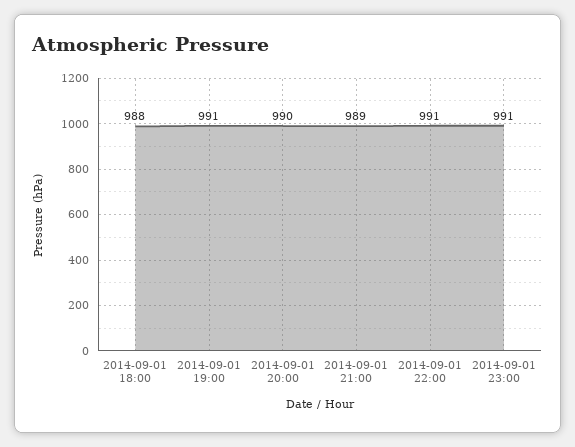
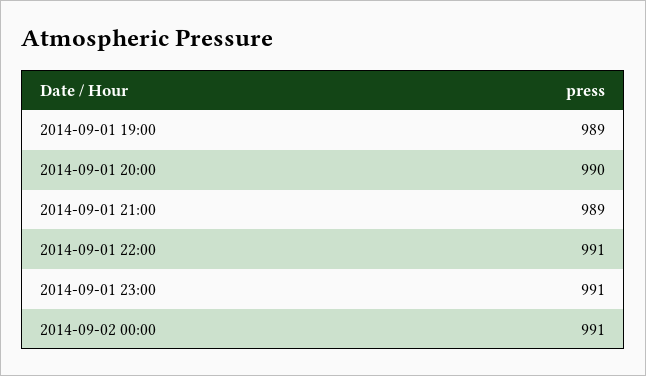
2014-09-01 18:00: 988 -> none
2014-09-01 19:00: 991 -> 989
2014-09-02 00:00: none -> 991

